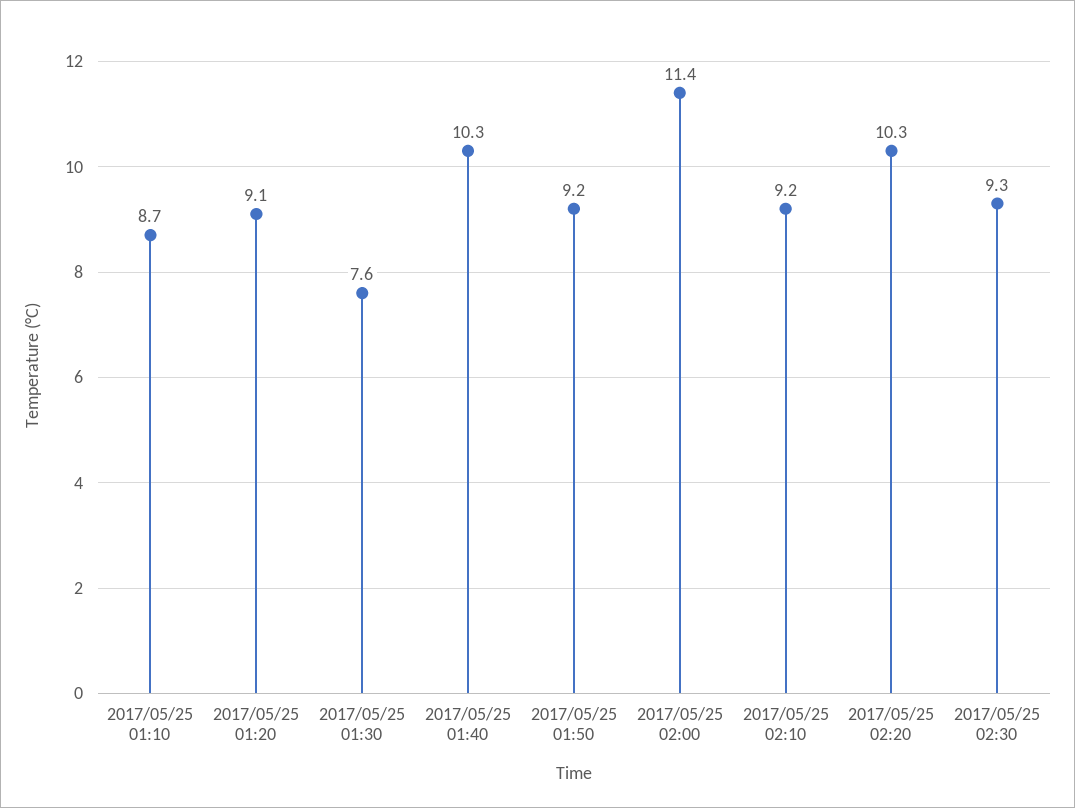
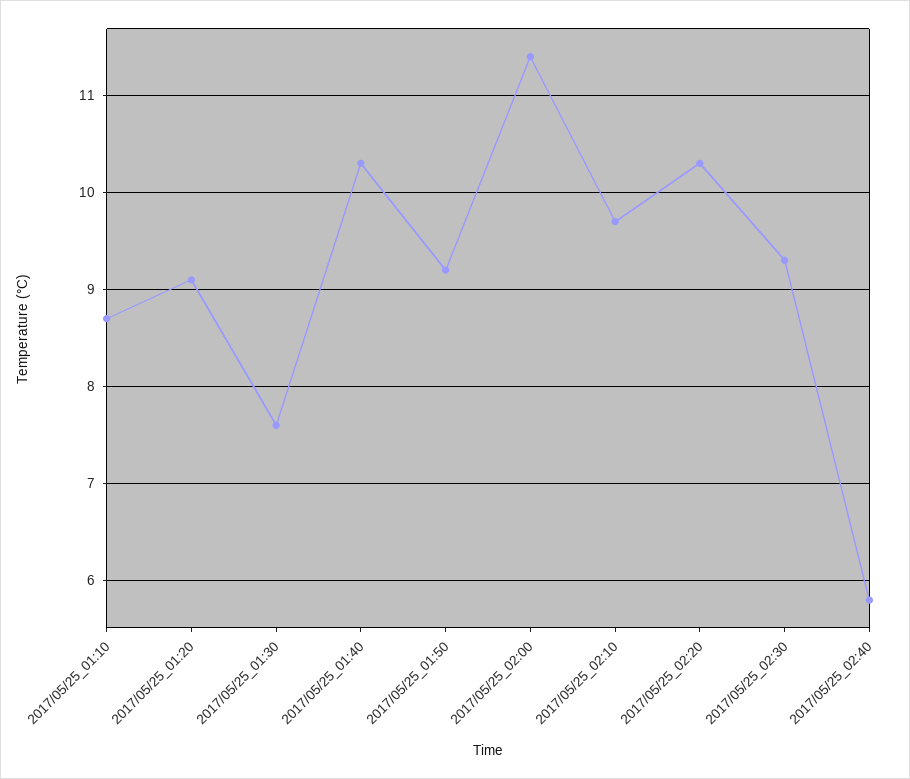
2017/05/25 02:10: 9.2 -> 9.7
2017/05/25_02:40: none -> 5.8

